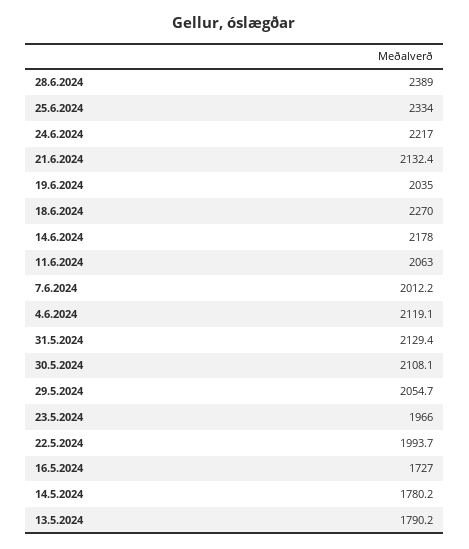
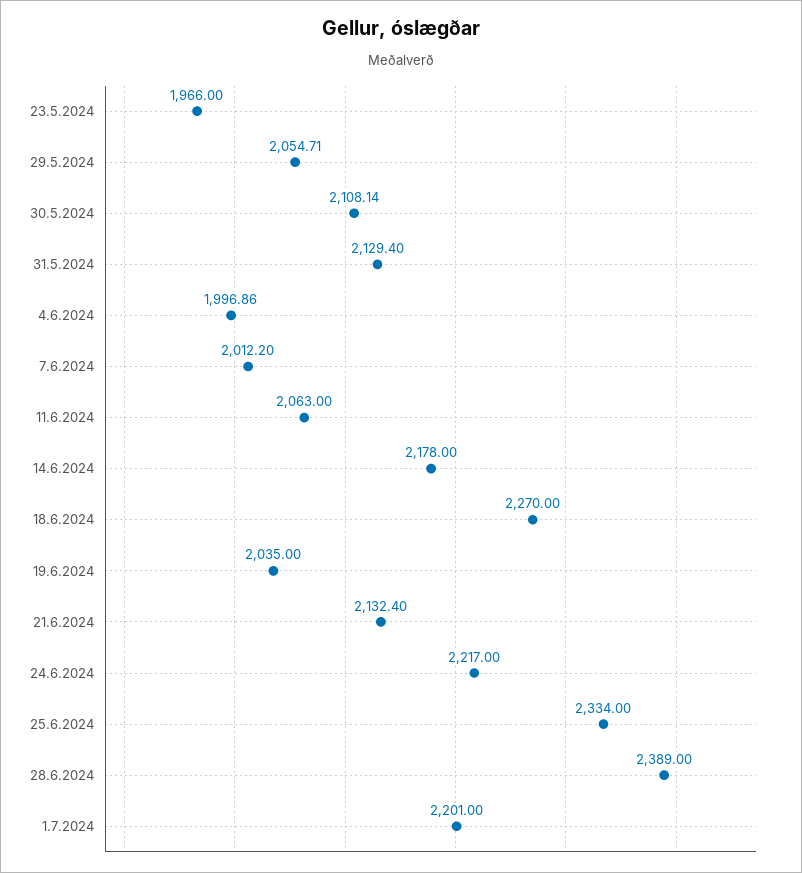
4.6.2024: 2119.1 -> 1996.86
22.5.2024: 1993.7 -> none
16.5.2024: 1727 -> none
14.5.2024: 1780.2 -> none
13.5.2024: 1790.2 -> none
1.7.2024: none -> 2201

